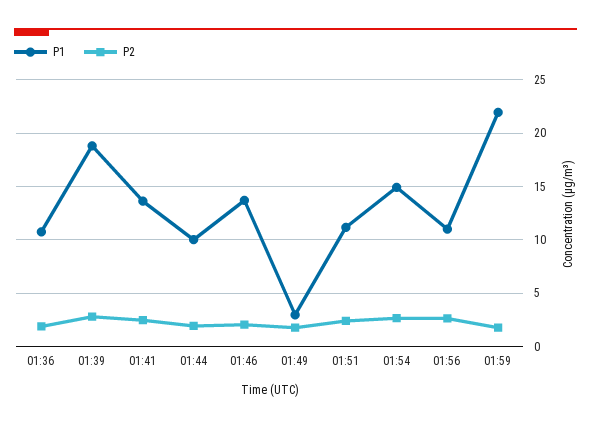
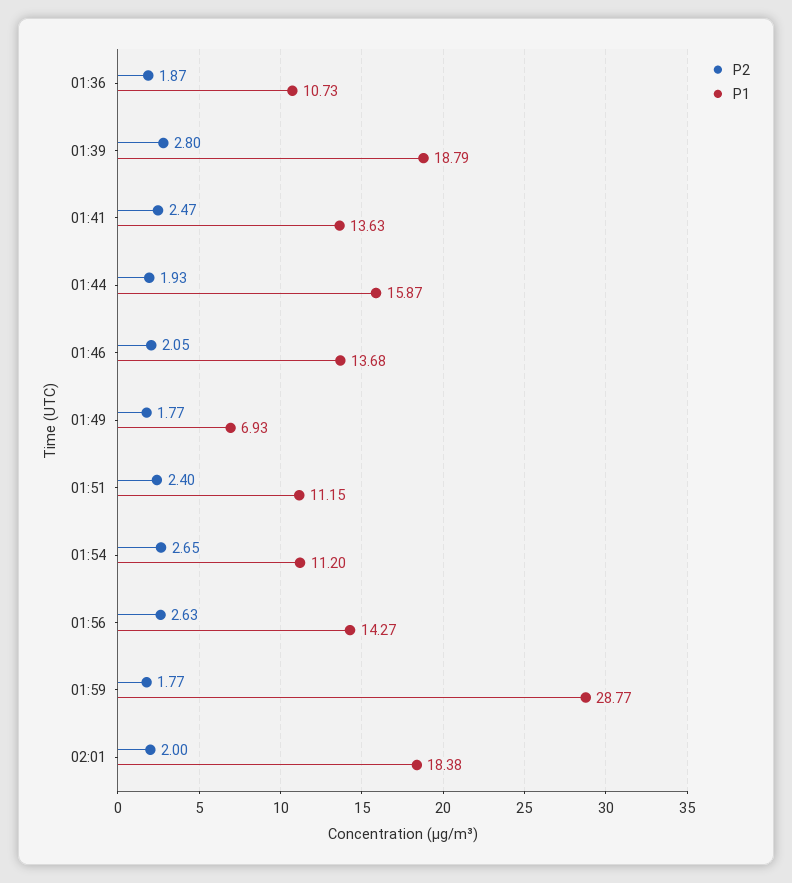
P1, 01:44: 10 -> 15.87
P1, 01:49: 3 -> 6.93
P1, 01:54: 15 -> 11.2
P1, 01:56: 11 -> 14.27
P1, 01:59: 22 -> 28.77
P2, 02:01: none -> 2
P1, 02:01: none -> 18.38

